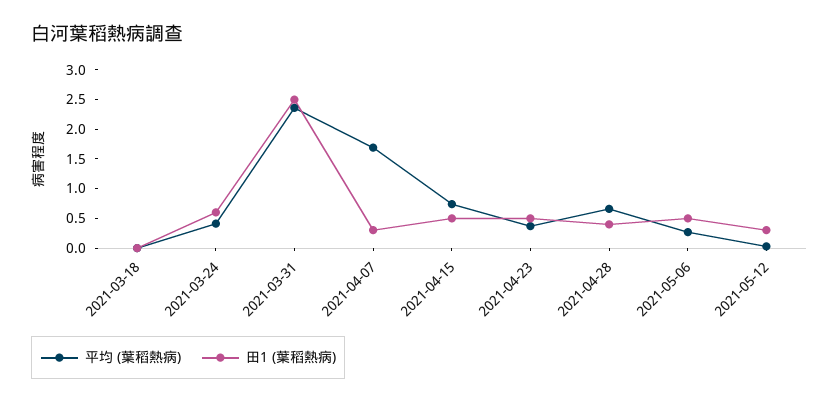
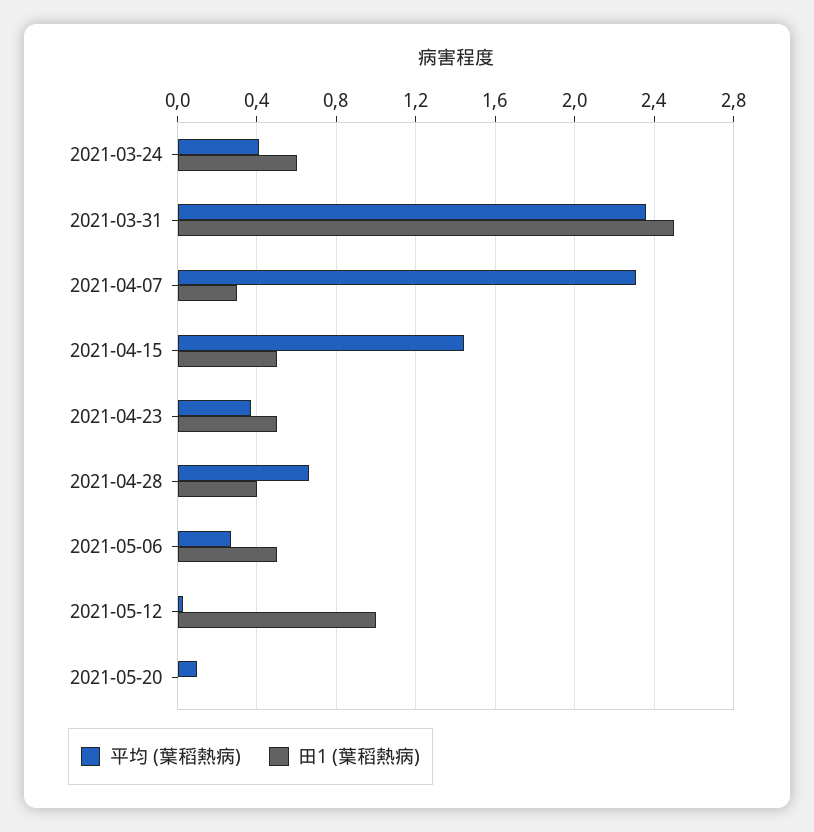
平均 (葉稻熱病), 2021-03-18: 0 -> none
田1 (葉稻熱病), 2021-03-18: 0 -> none
平均 (葉稻熱病), 2021-04-07: 1.75 -> 2.3
平均 (葉稻熱病), 2021-04-15: 0.75 -> 1.45
田1 (葉稻熱病), 2021-05-12: 0.25 -> 1
平均 (葉稻熱病), 2021-05-20: none -> 0.1
田1 (葉稻熱病), 2021-05-20: none -> 0

